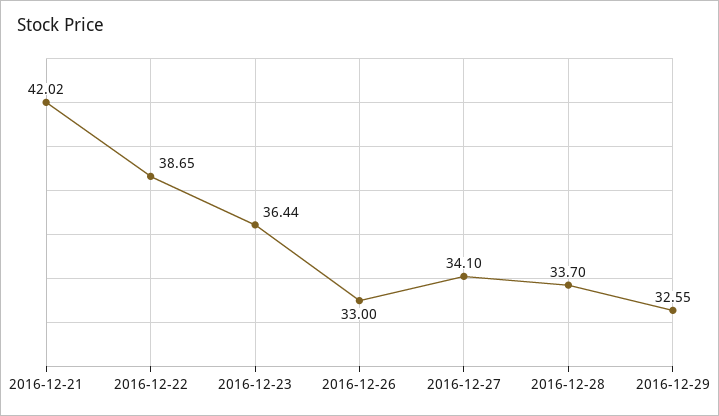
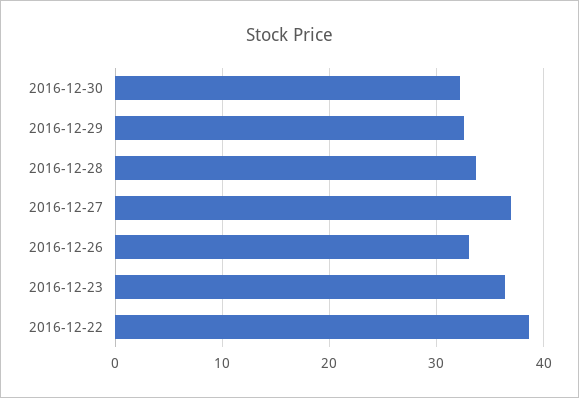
2016-12-21: 42.02 -> none
2016-12-27: 34.1 -> 37
2016-12-30: none -> 32

